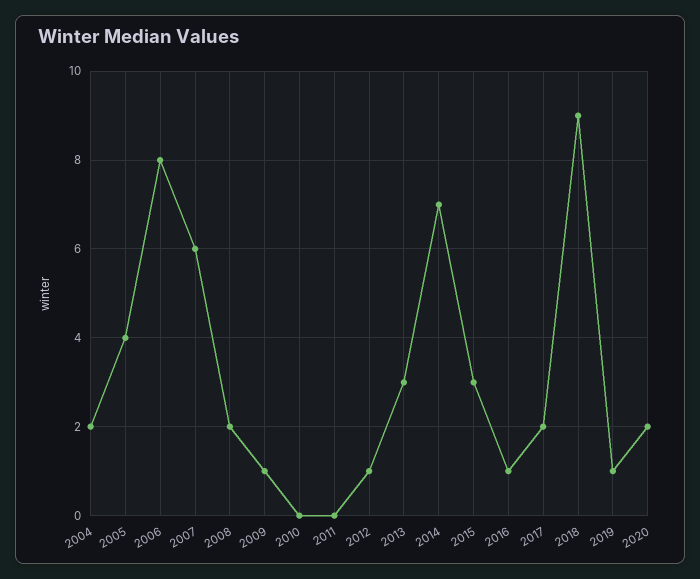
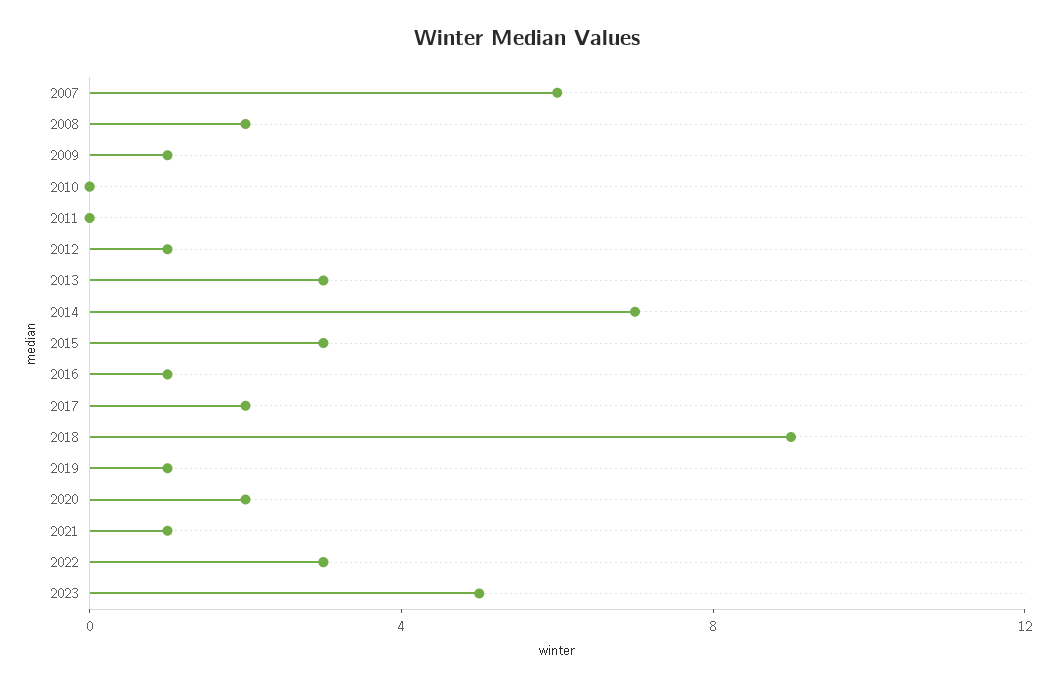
2004: 2 -> none
2005: 4 -> none
2006: 8 -> none
2021: none -> 1
2022: none -> 3
2023: none -> 5

